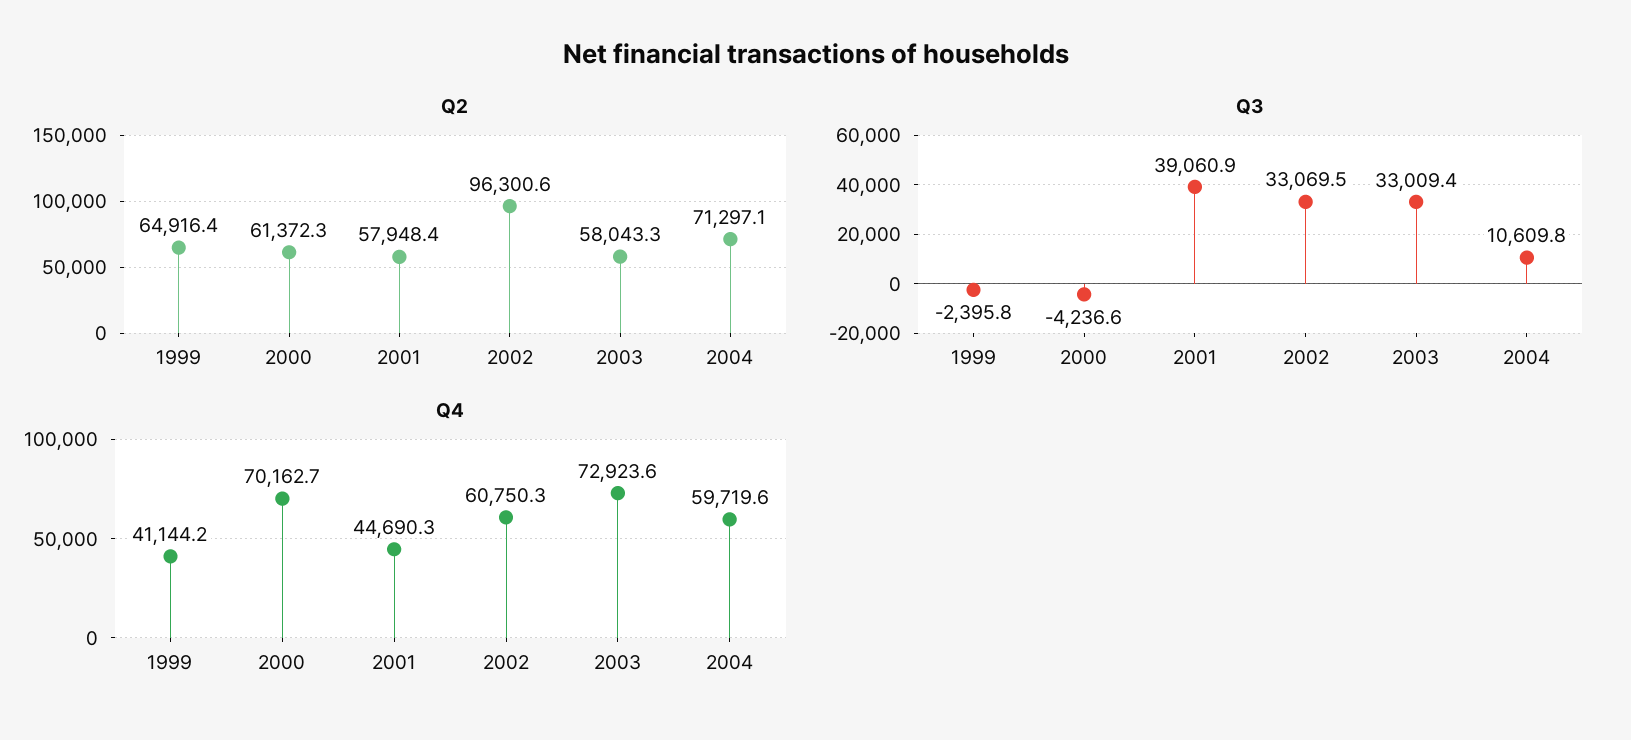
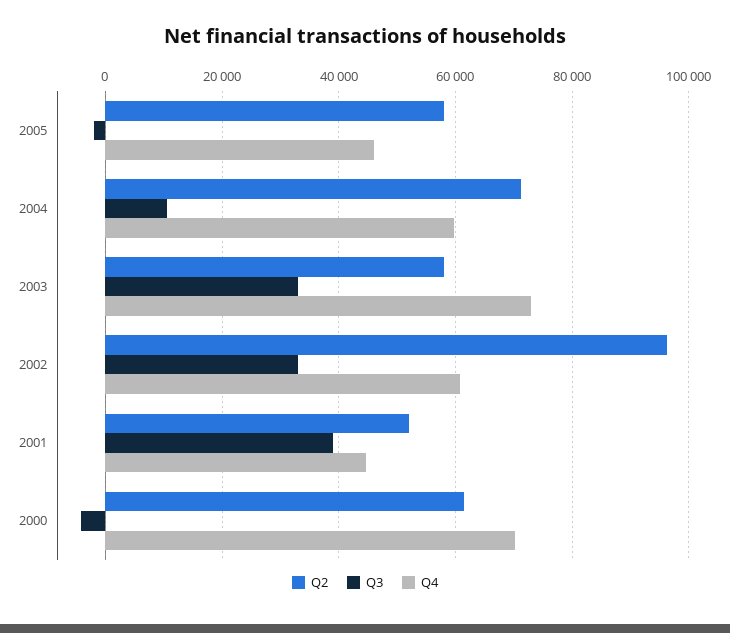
Q2, 1999: 64916.4 -> none
Q2, 2001: 57948.4 -> 52000
Q3, 1999: -2395.8 -> none
Q4, 1999: 41144.2 -> none
Q2, 2005: none -> 58000
Q3, 2005: none -> -2000
Q4, 2005: none -> 46000

